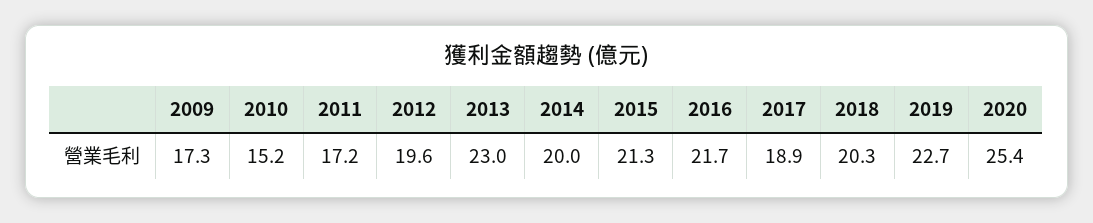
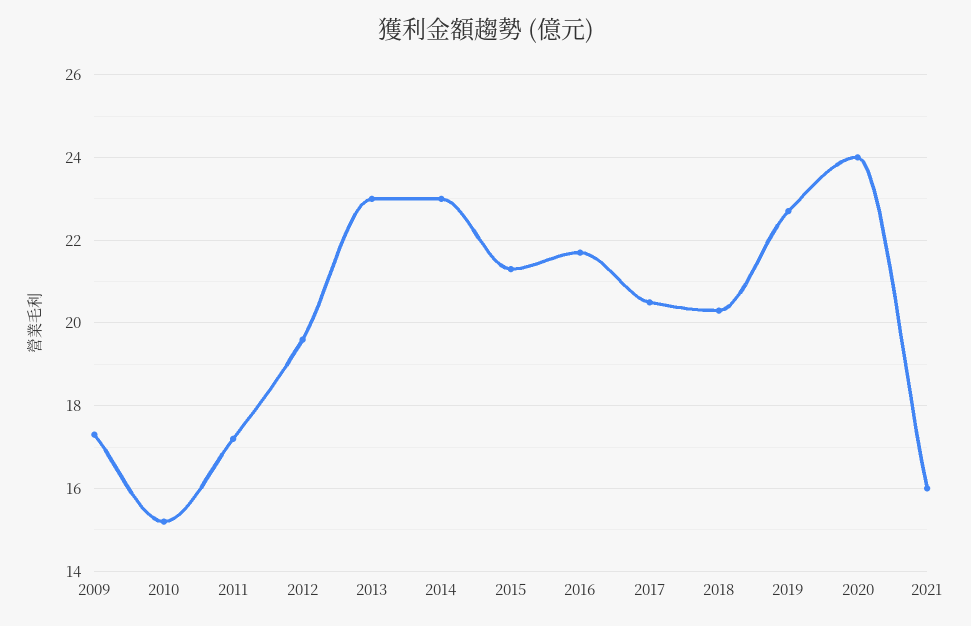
2014: 20 -> 23
2017: 18.9 -> 20.5
2020: 25.4 -> 24
2021: none -> 16

